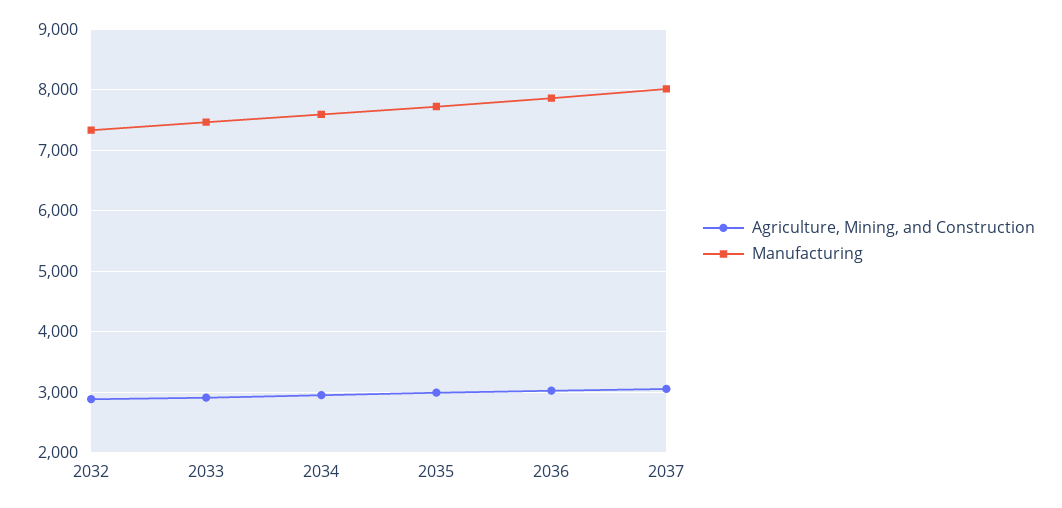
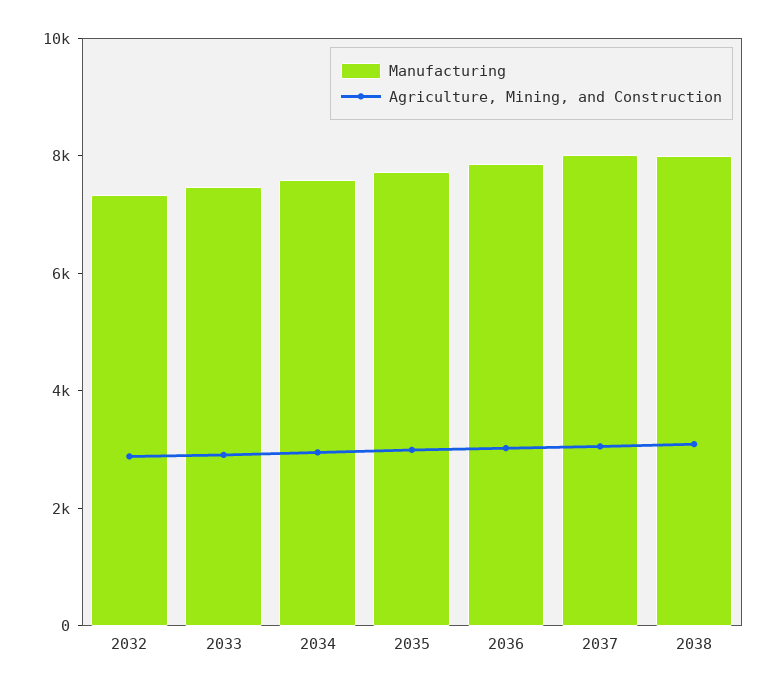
Manufacturing, 2038: none -> 8000
Agriculture, Mining, and Construction, 2038: none -> 3000

